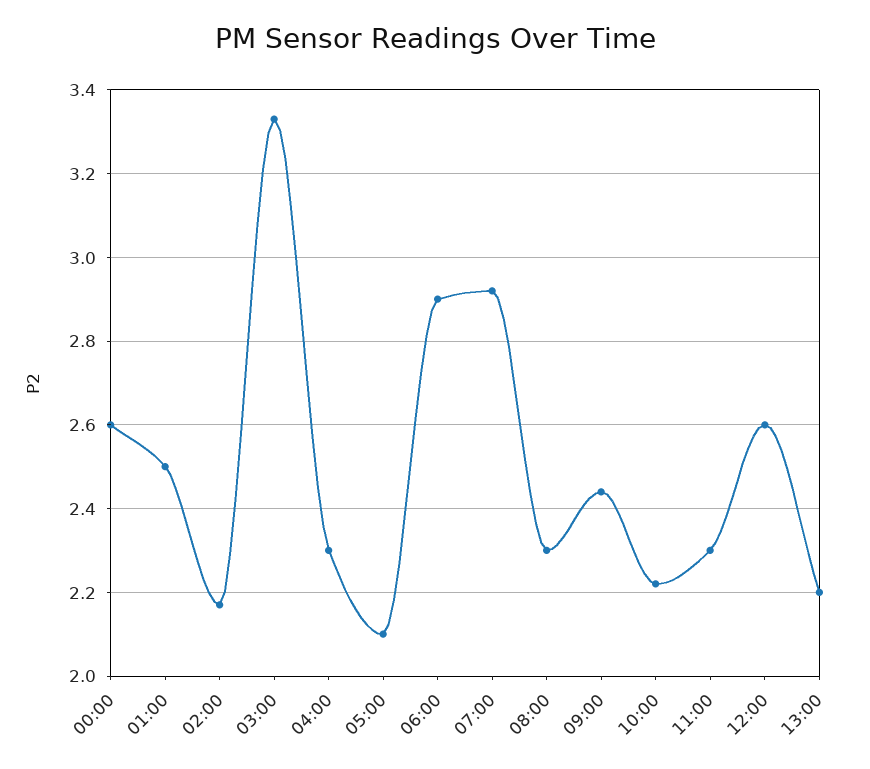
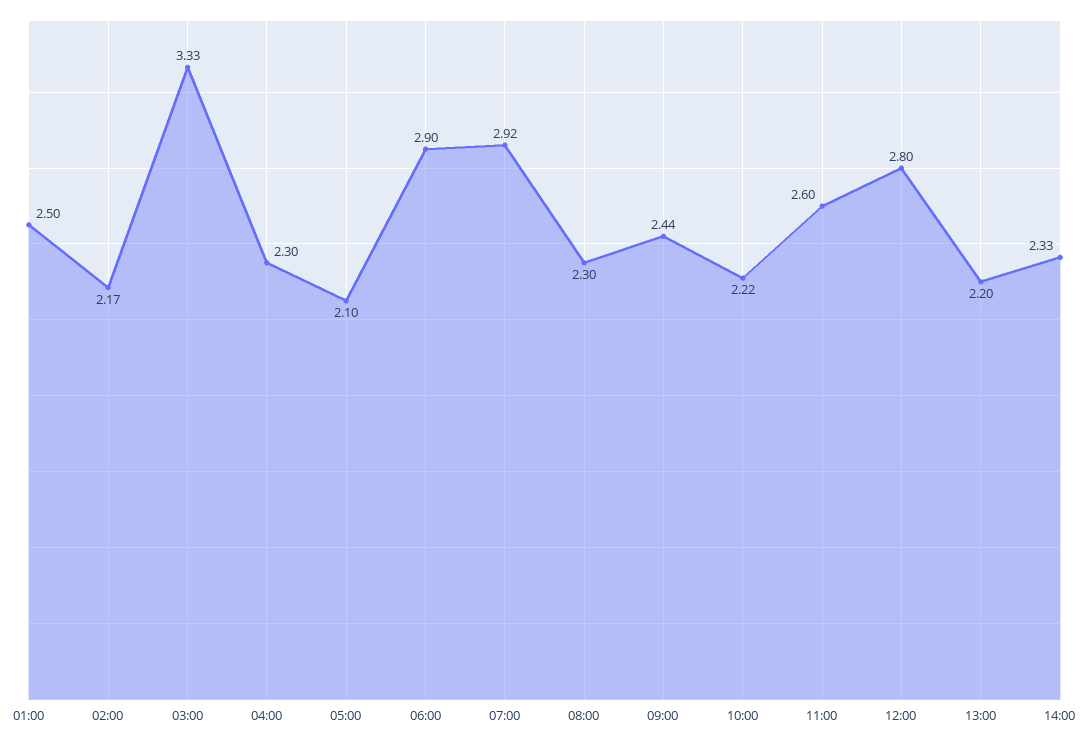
00:00: 2.6 -> none
11:00: 2.3 -> 2.6
12:00: 2.6 -> 2.8
14:00: none -> 2.33

